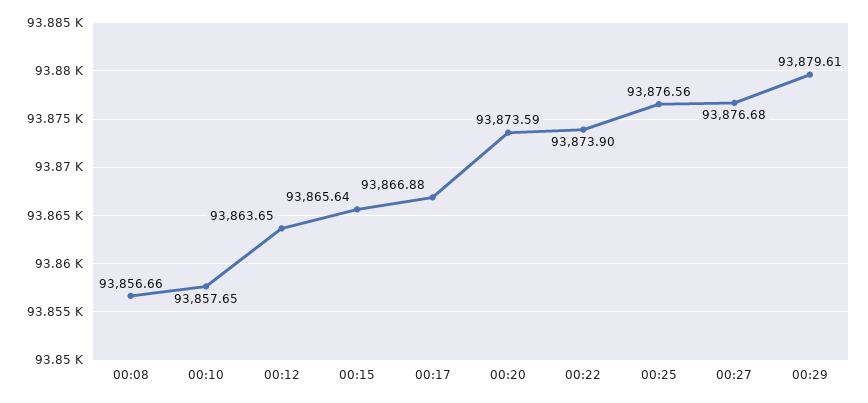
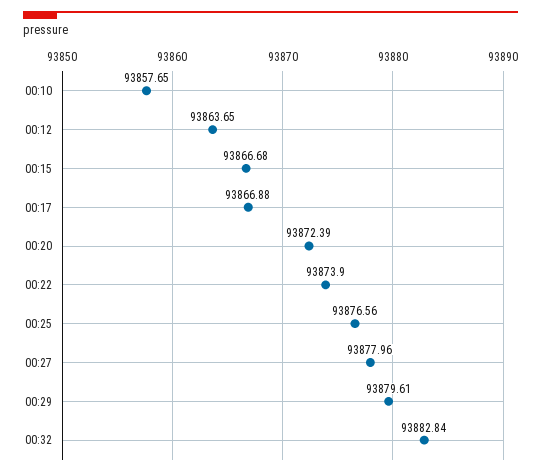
00:08: 93856.66 -> none
00:15: 93865.64 -> 93866.68
00:20: 93873.59 -> 93872.39
00:27: 93876.68 -> 93877.96
00:32: none -> 93882.84

